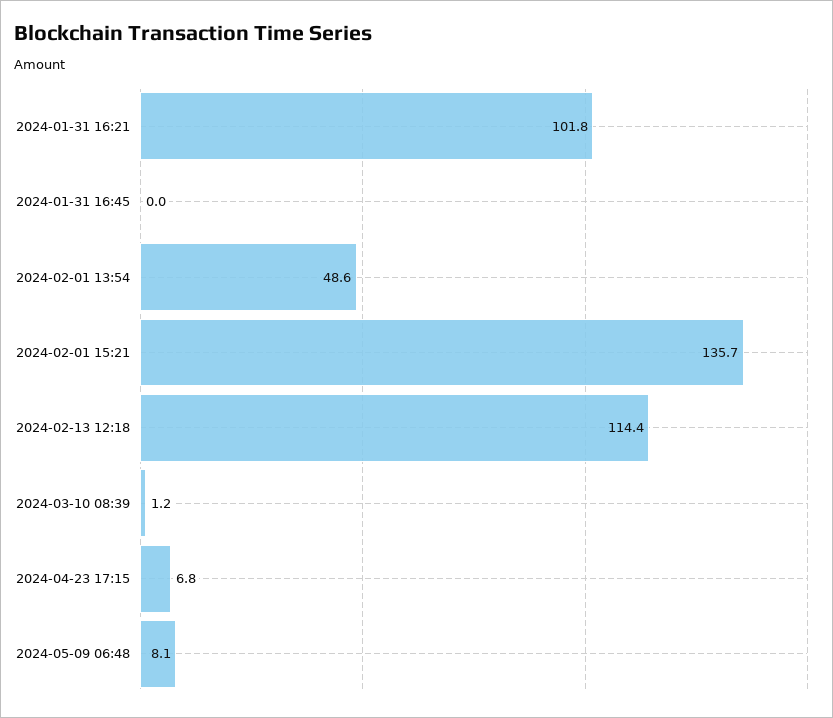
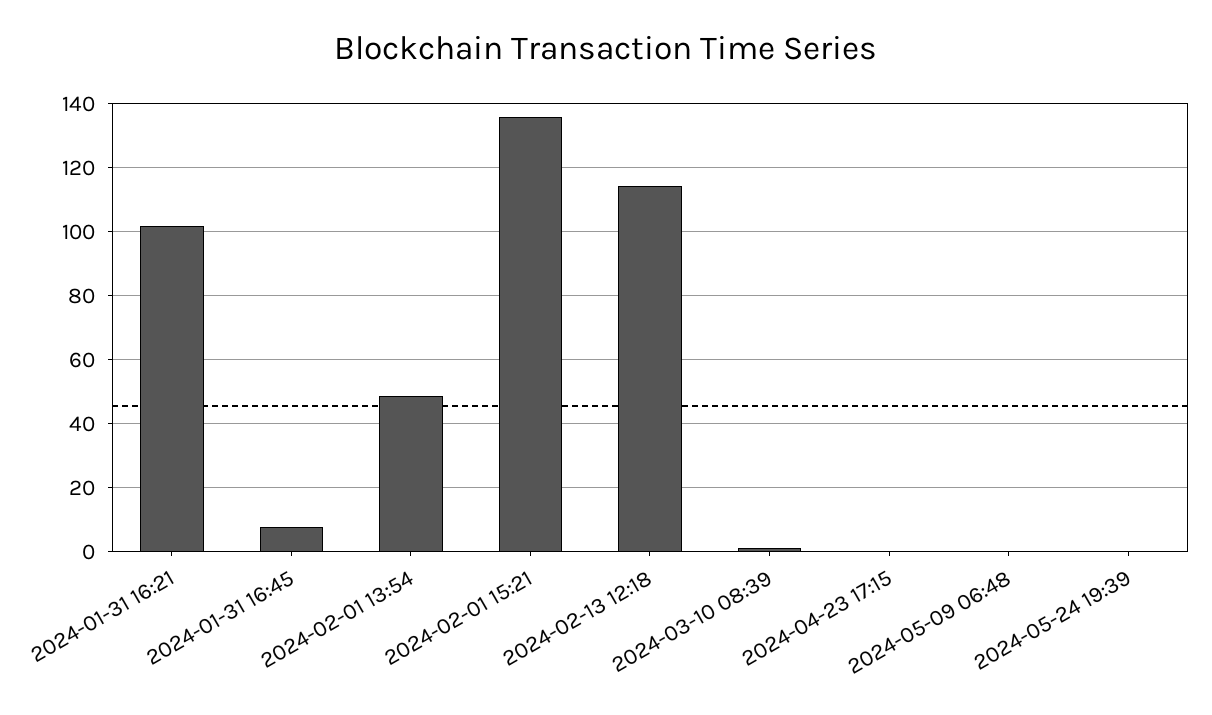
2024-01-31 16:45: 0 -> 8
2024-04-23 17:15: 6.8 -> 0
2024-05-09 06:48: 8.1 -> 0
2024-05-24 19:39: none -> 0

